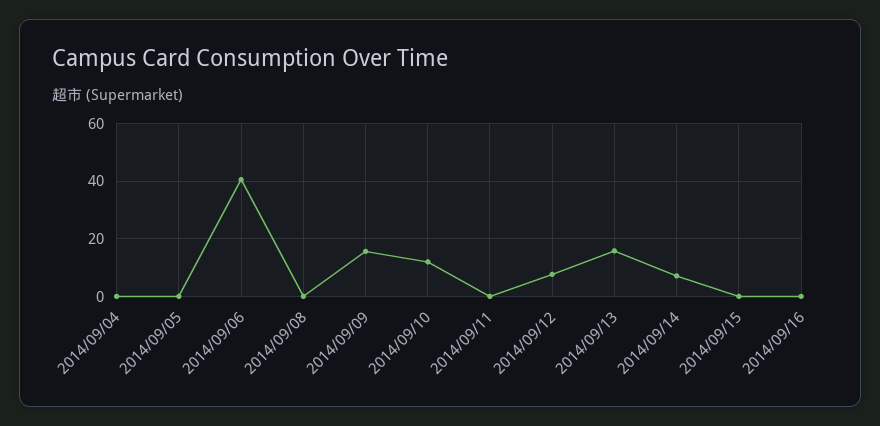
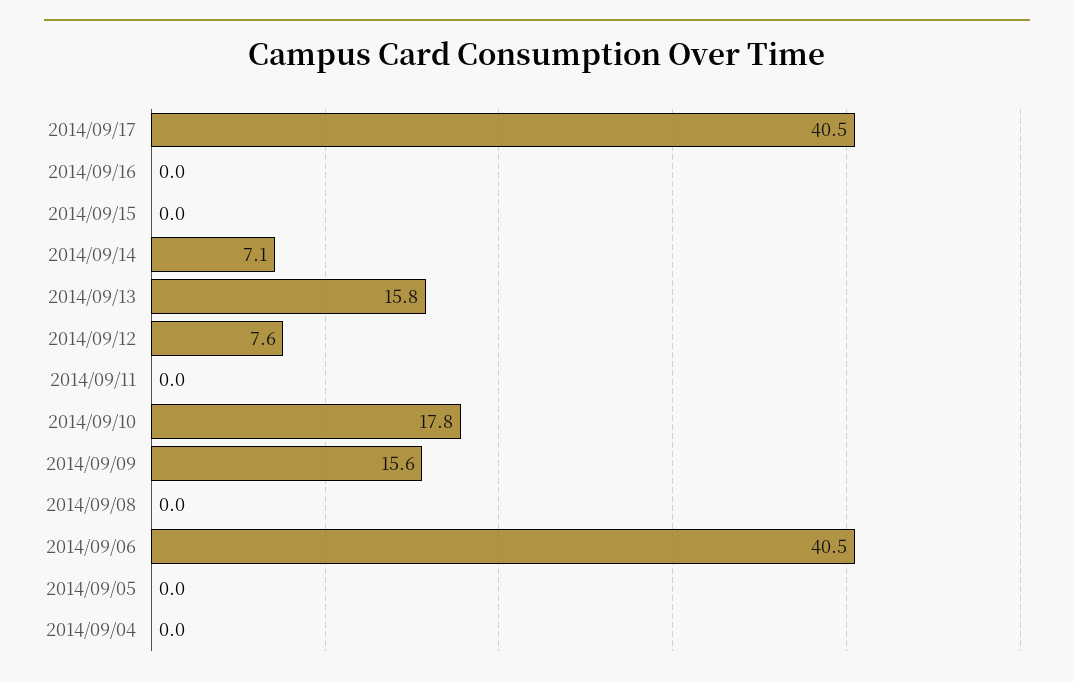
2014/09/10: 12.5 -> 17.8
2014/09/17: none -> 40.5

